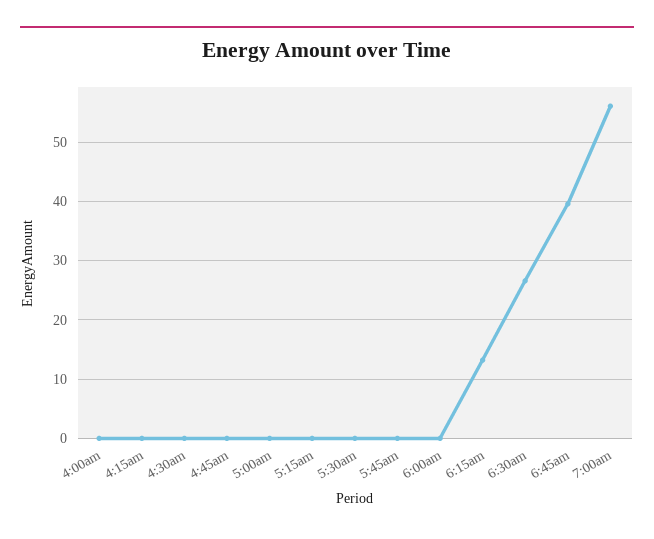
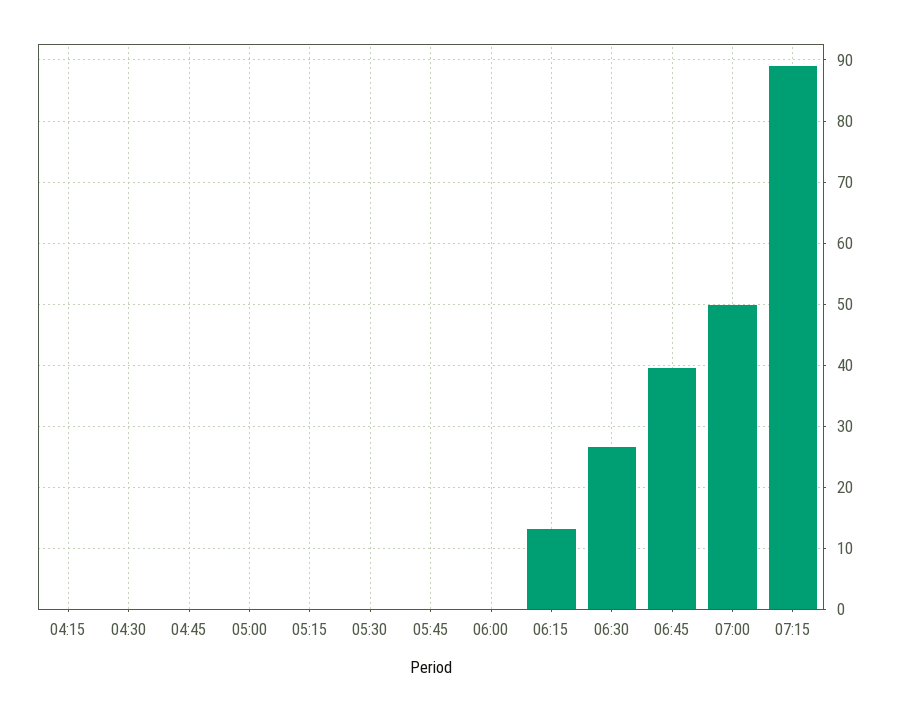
4:00am: 0 -> none
7:00am: 56 -> 50
07:15: none -> 89

